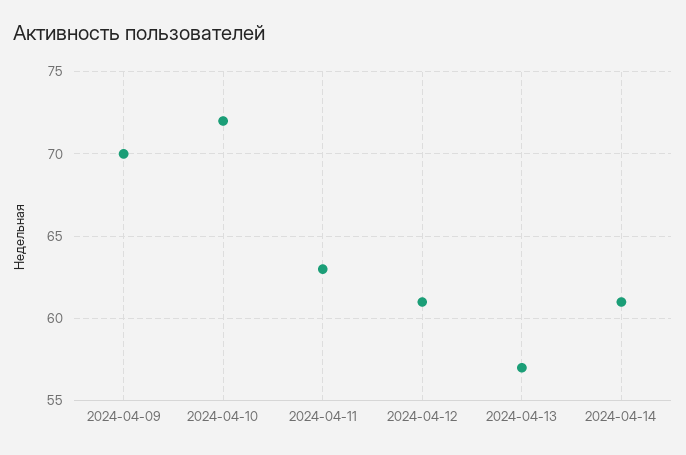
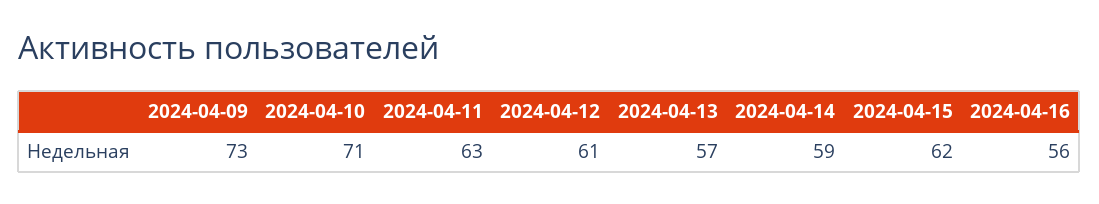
2024-04-09: 70 -> 73
2024-04-10: 72 -> 71
2024-04-14: 61 -> 59
2024-04-15: none -> 62
2024-04-16: none -> 56

